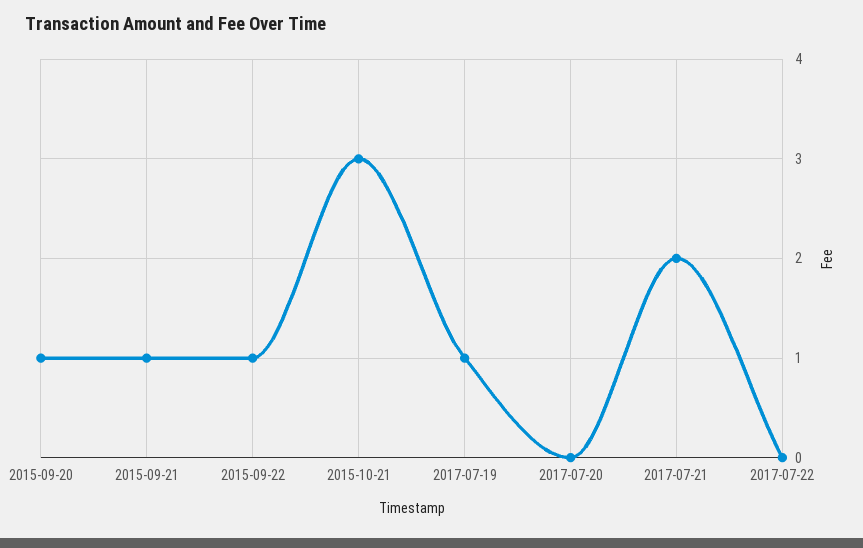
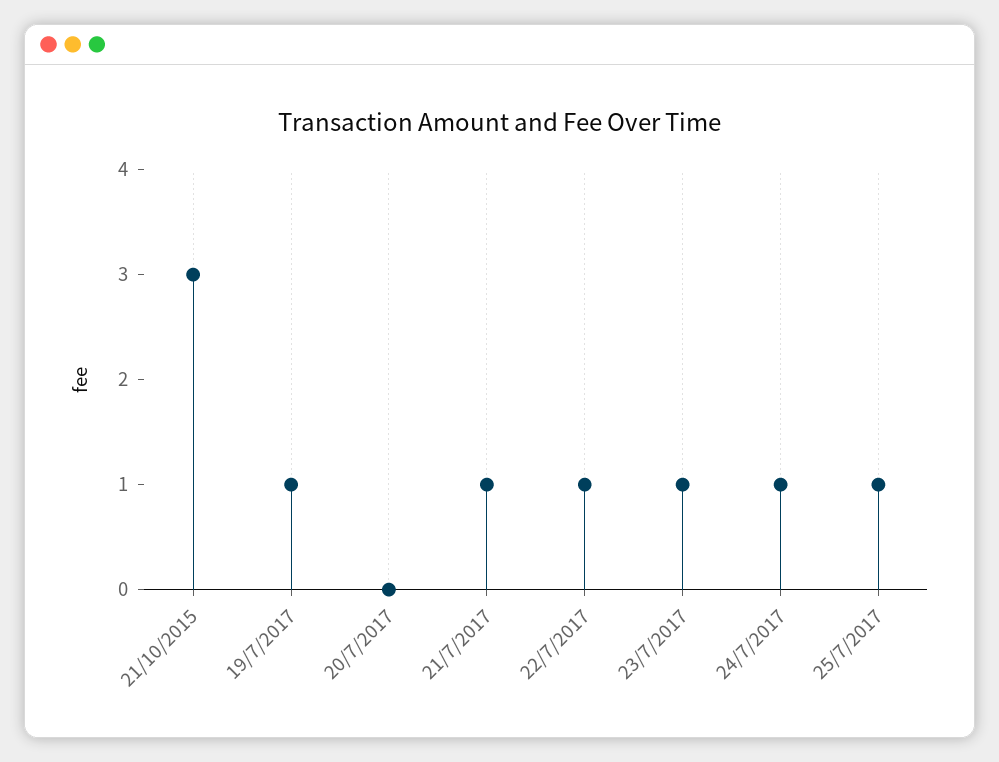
2015-09-20: 1 -> none
2015-09-21: 1 -> none
2015-09-22: 1 -> none
2017-07-21: 2 -> 1
2017-07-22: 0 -> 1
23/7/2017: none -> 1
24/7/2017: none -> 1
25/7/2017: none -> 1

